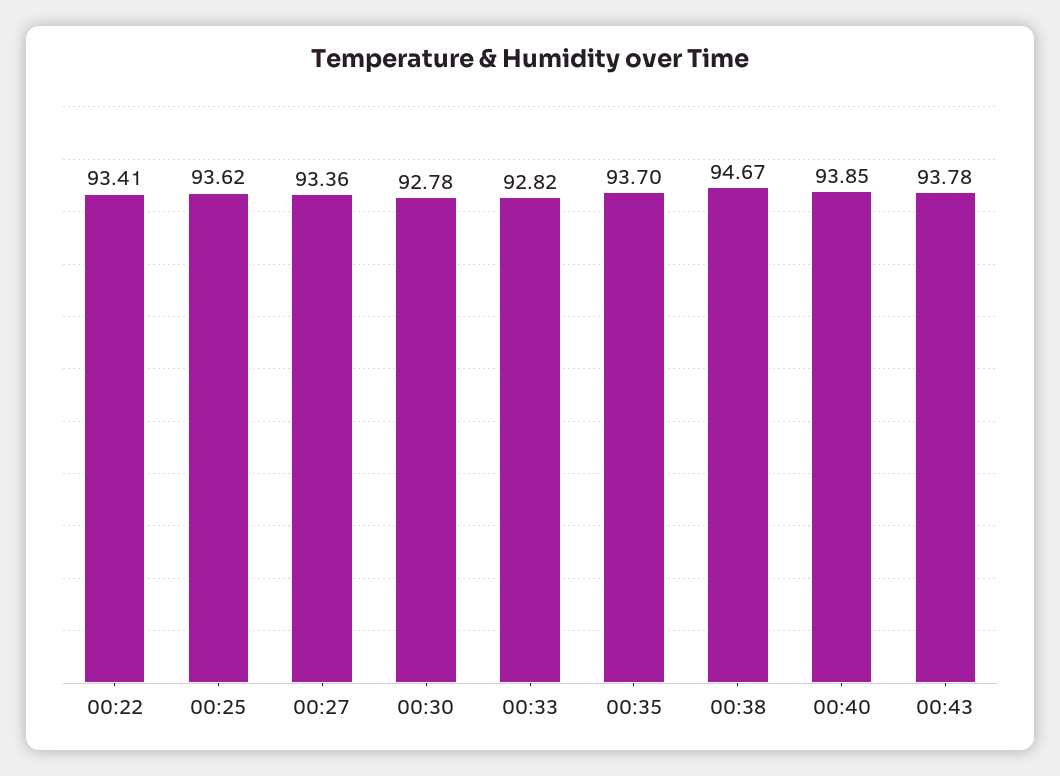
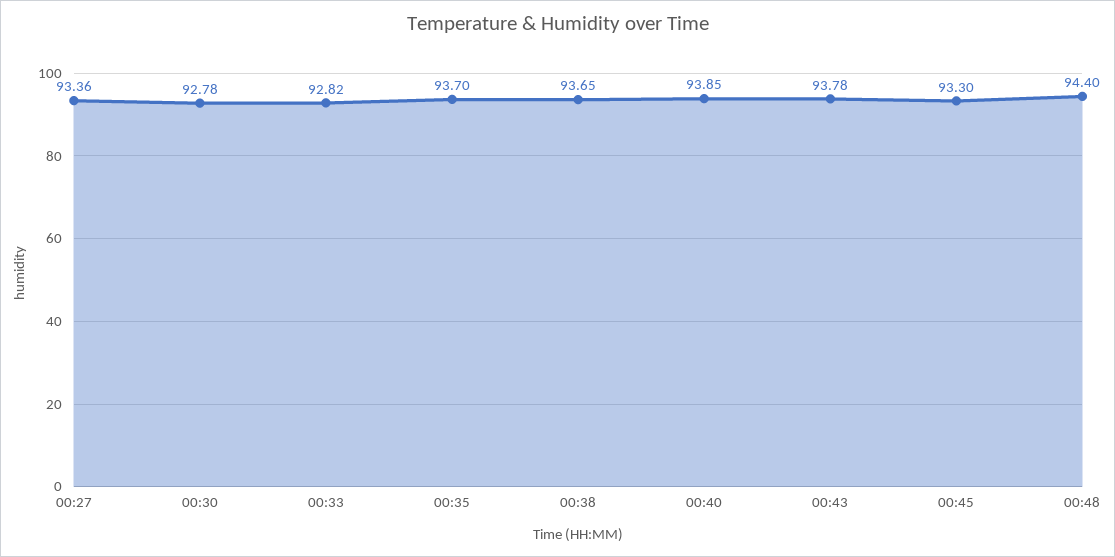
00:22: 93.41 -> none
00:25: 93.62 -> none
00:38: 94.67 -> 93.65
00:45: none -> 93.3
00:48: none -> 94.4

